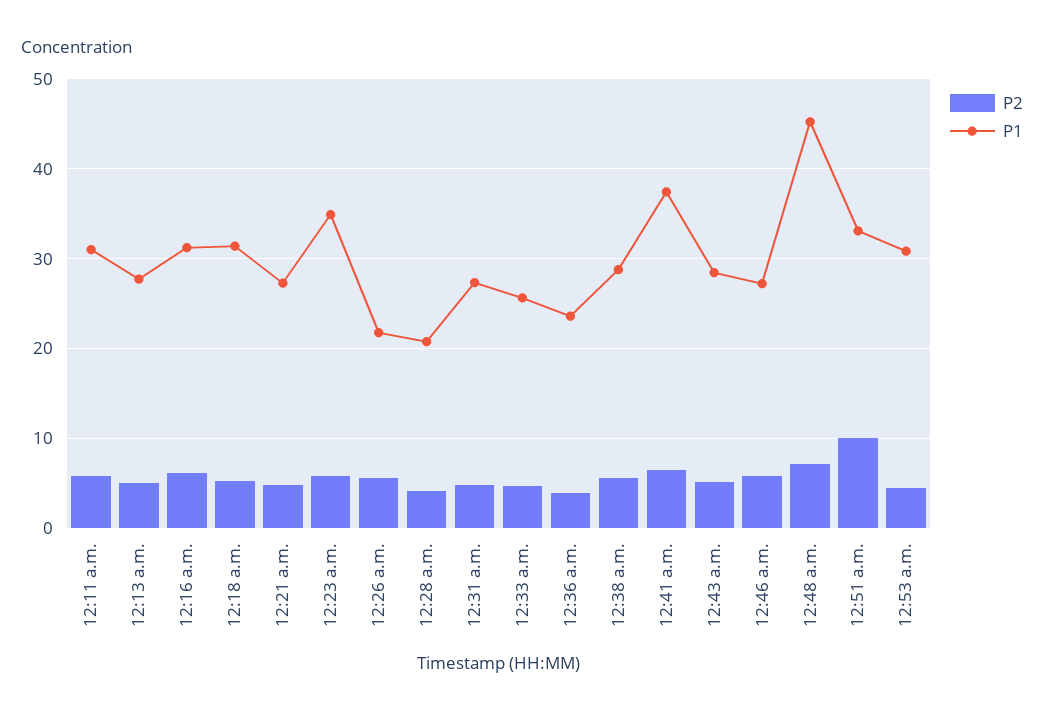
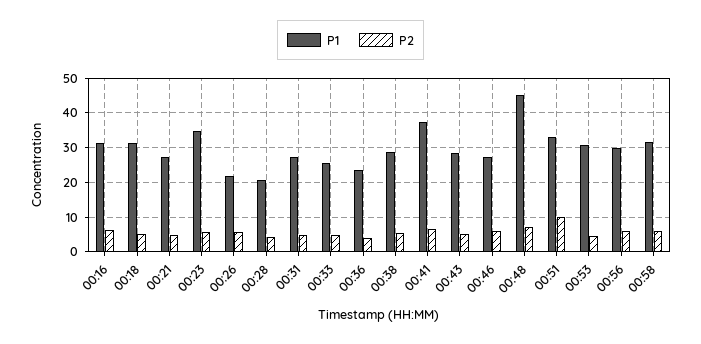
P2, 12:11 a.m.: 6 -> none
P1, 12:11 a.m.: 31 -> none
P2, 12:13 a.m.: 5 -> none
P1, 12:13 a.m.: 28 -> none
P1, 00:56: none -> 30
P2, 00:56: none -> 6
P1, 00:58: none -> 32
P2, 00:58: none -> 6

